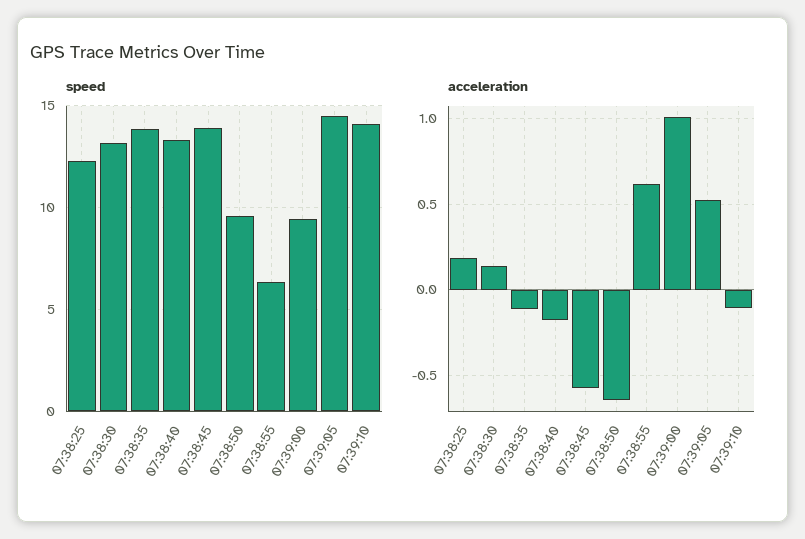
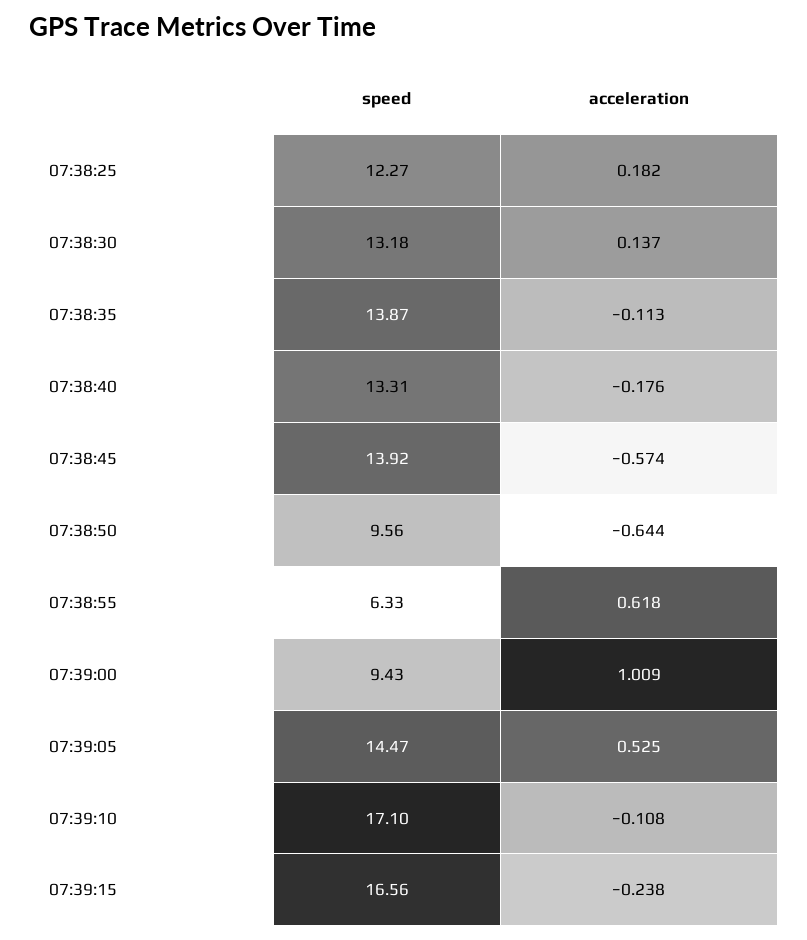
speed, 07:39:10: 14 -> 17.1
speed, 07:39:15: none -> 16.56
acceleration, 07:39:15: none -> -0.238

